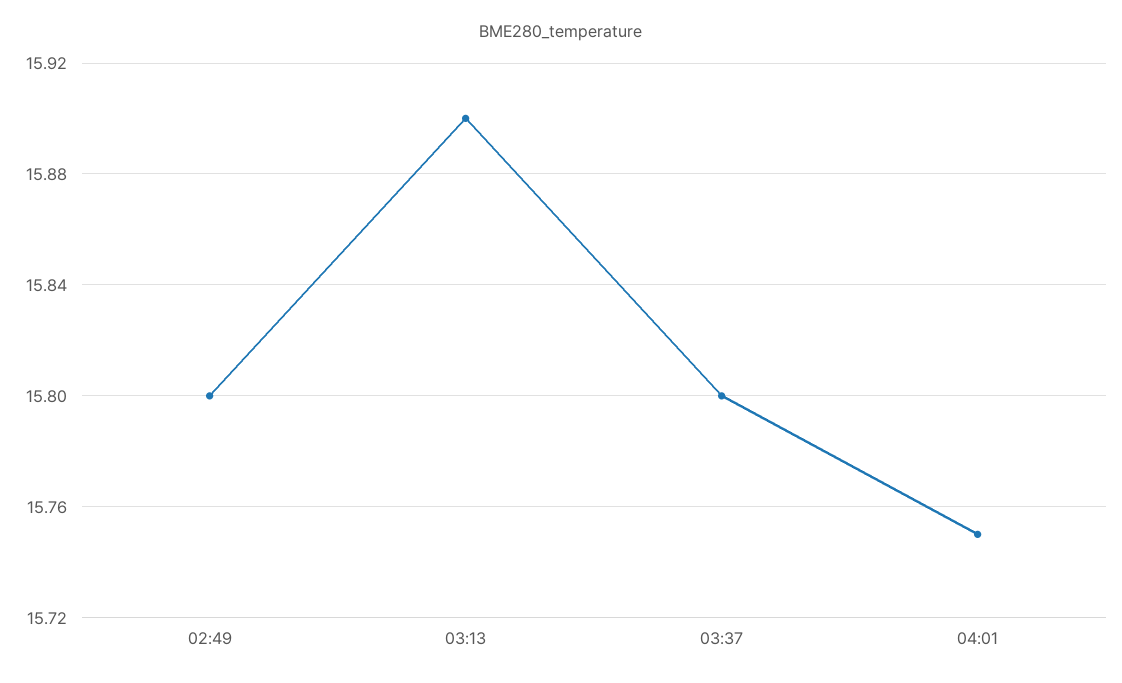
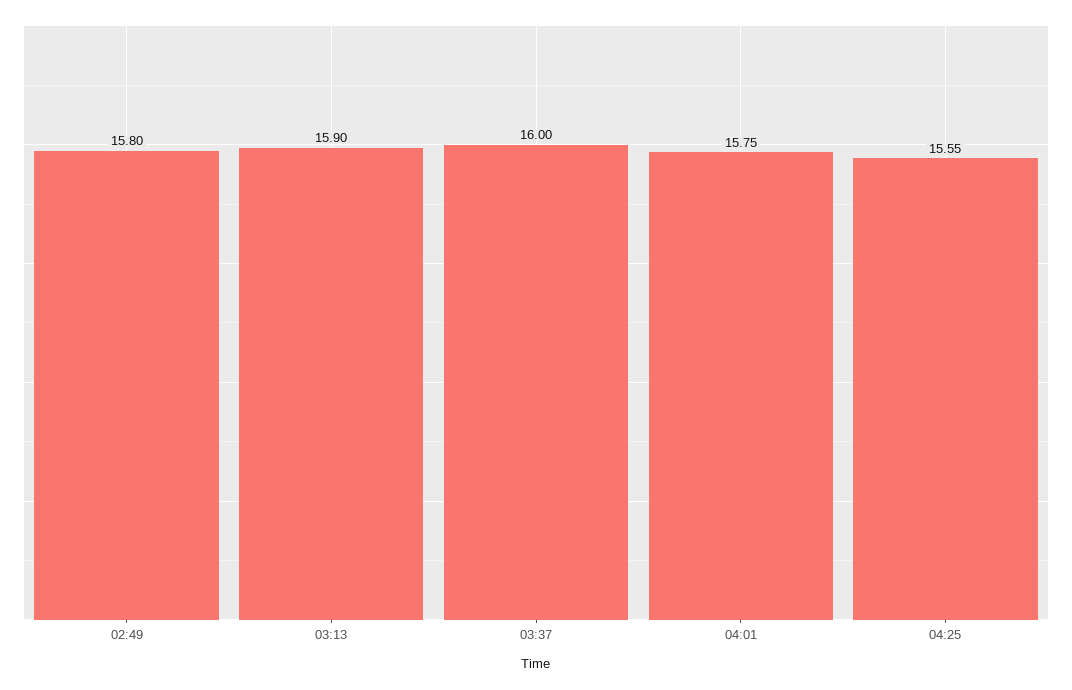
03:37: 15.8 -> 16
04:25: none -> 15.55

